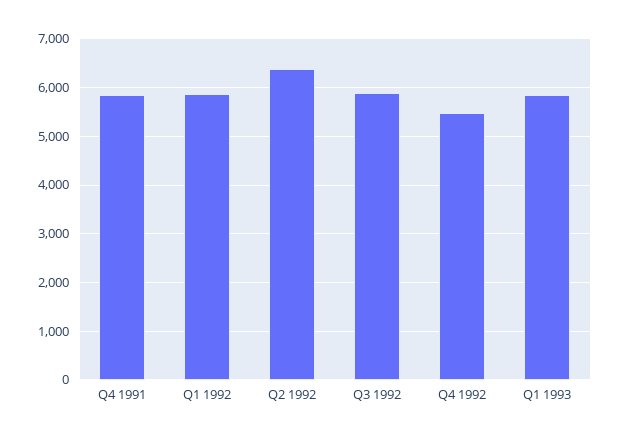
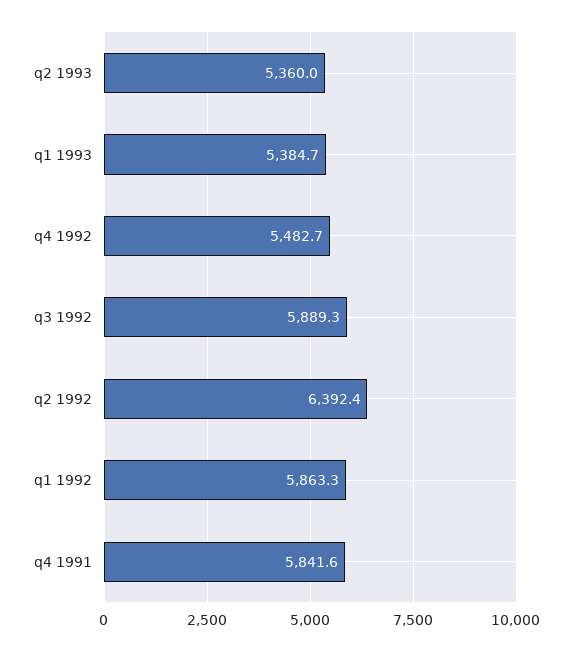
Q1 1993: 5800 -> 5384.7
q2 1993: none -> 5360

